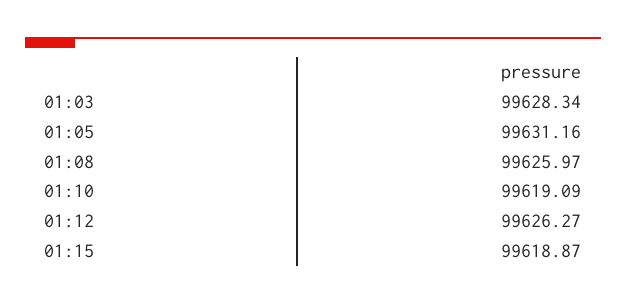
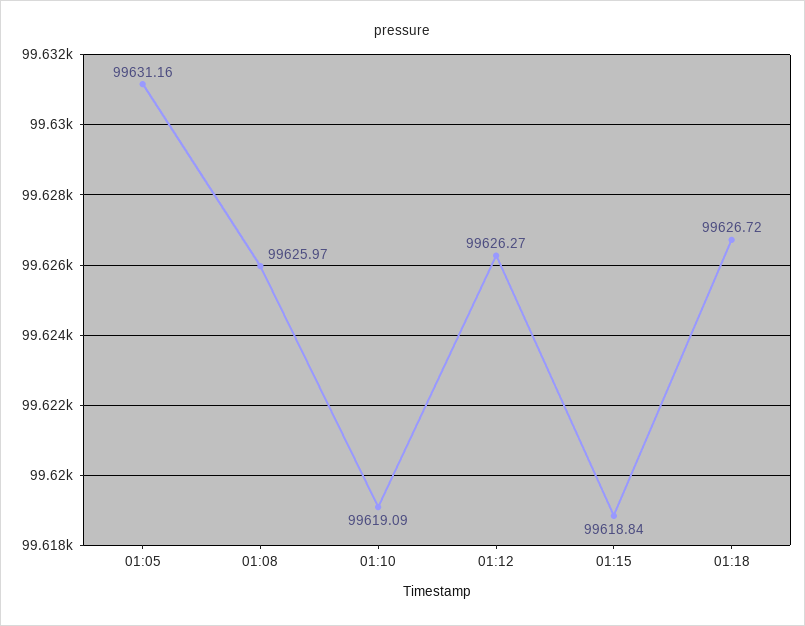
01:03: 99628.34 -> none
01:15: 99618.87 -> 99618.84
01:18: none -> 99626.72

